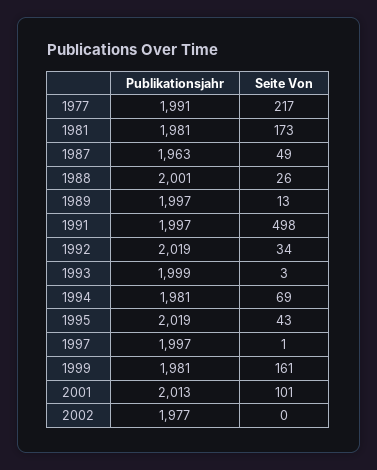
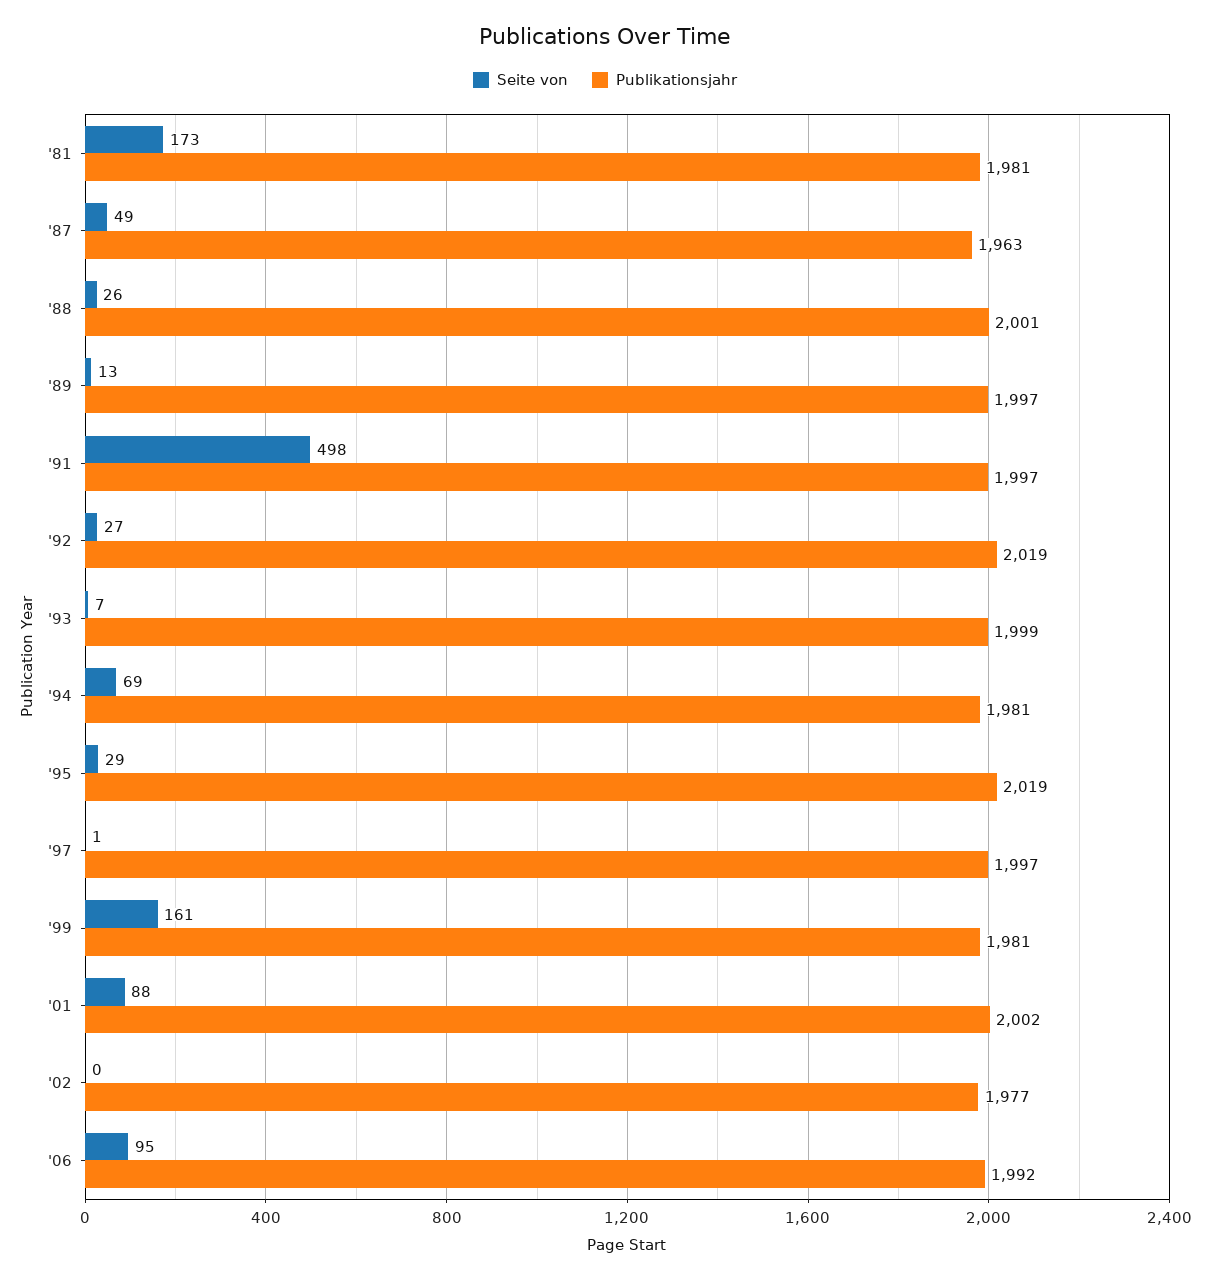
Publikationsjahr, 1977: 1991 -> none
Seite Von, 1977: 217 -> none
Seite Von, 1992: 34 -> 27
Seite Von, 1993: 3 -> 7
Seite Von, 1995: 43 -> 29
Publikationsjahr, 2001: 2013 -> 2002
Seite Von, 2001: 101 -> 88
Seite Von, '06: none -> 95
Publikationsjahr, '06: none -> 1992

